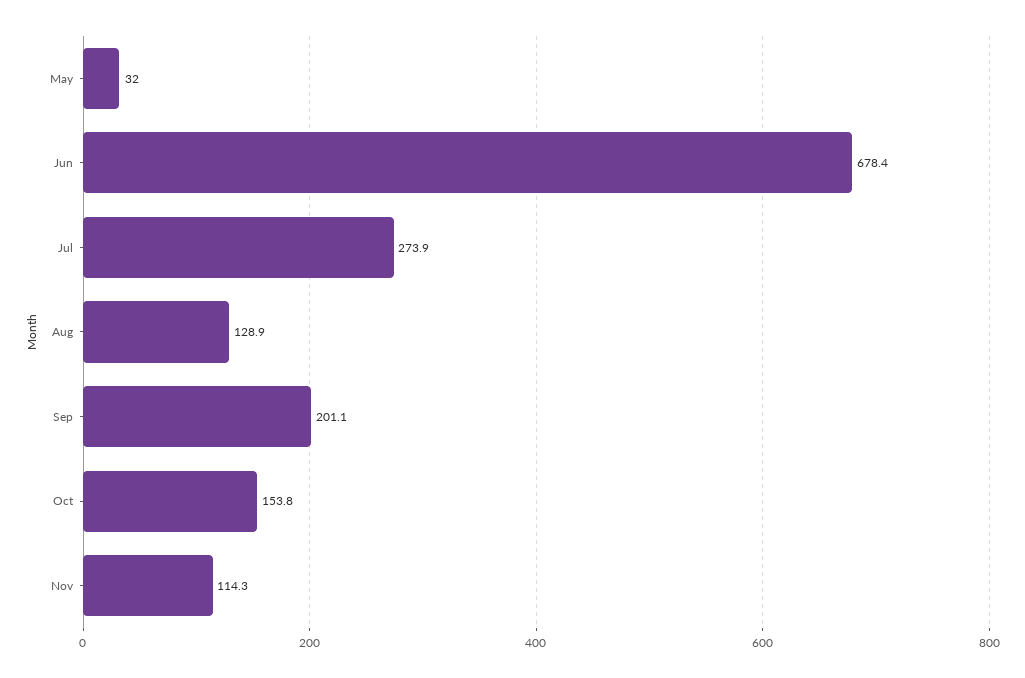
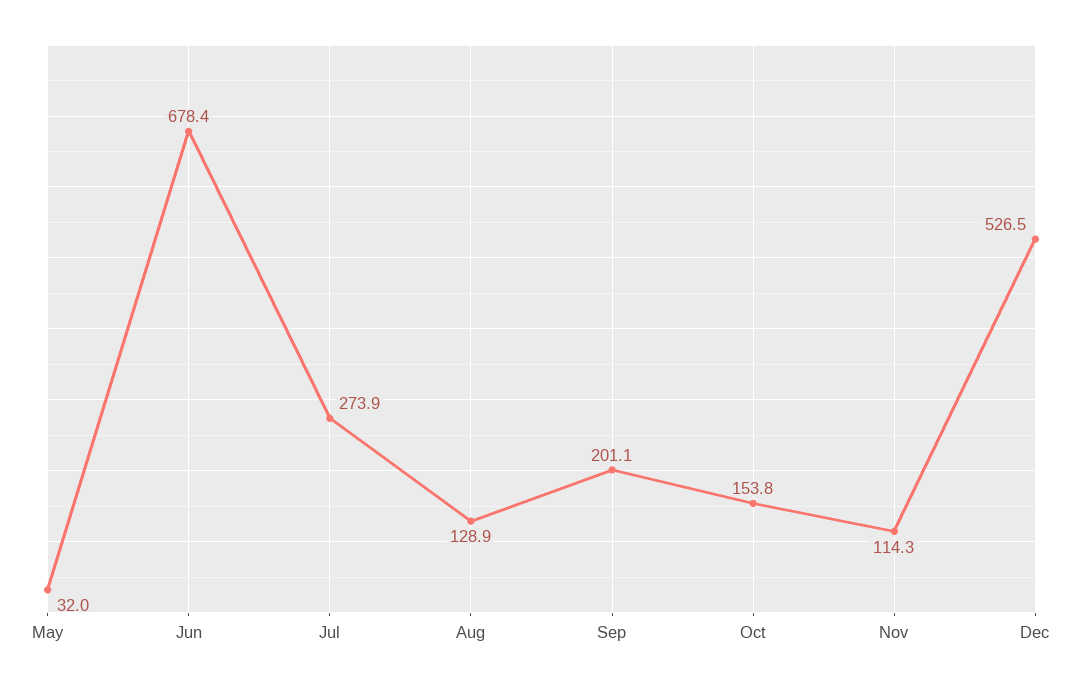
Dec: none -> 526.5

